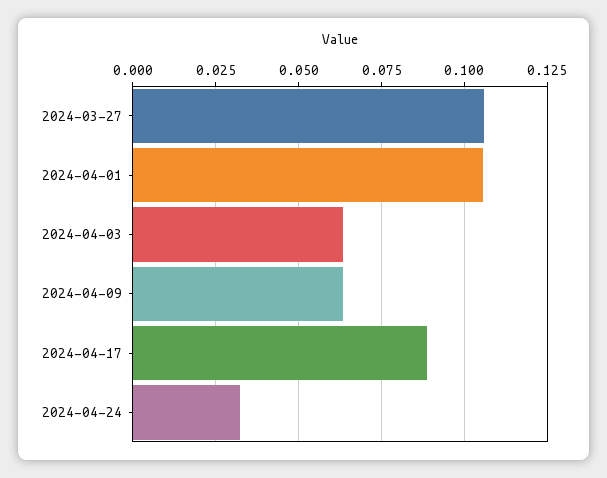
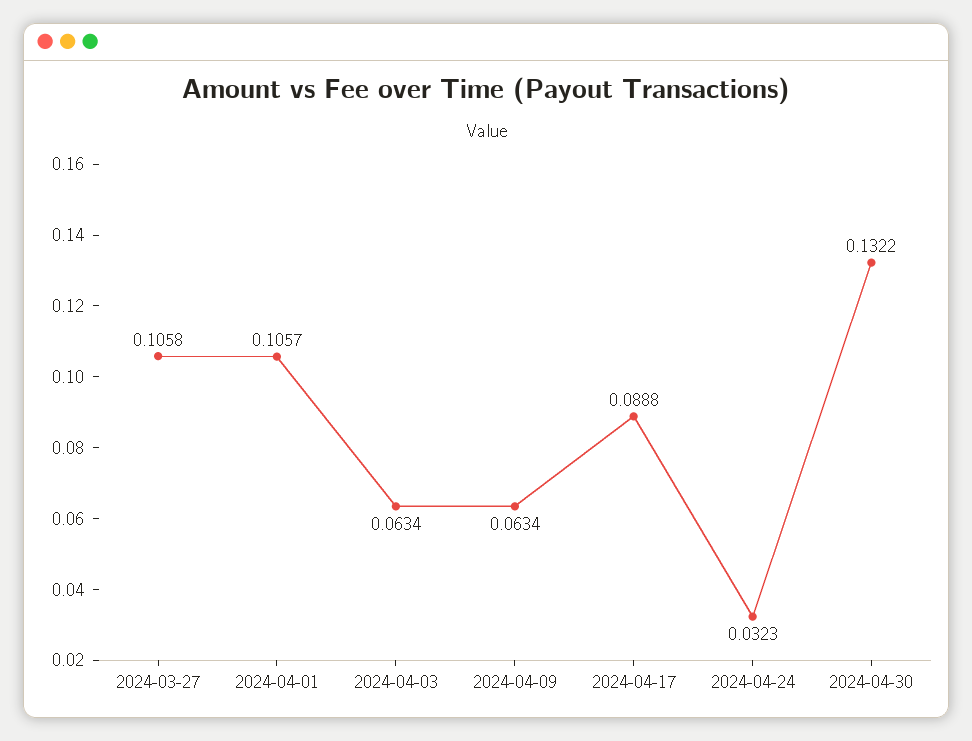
2024-04-30: none -> 0.1322

